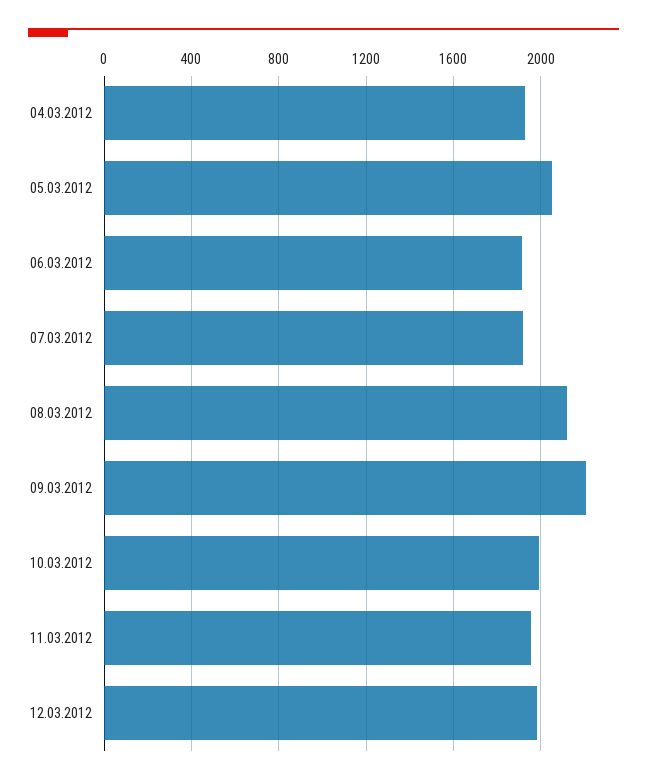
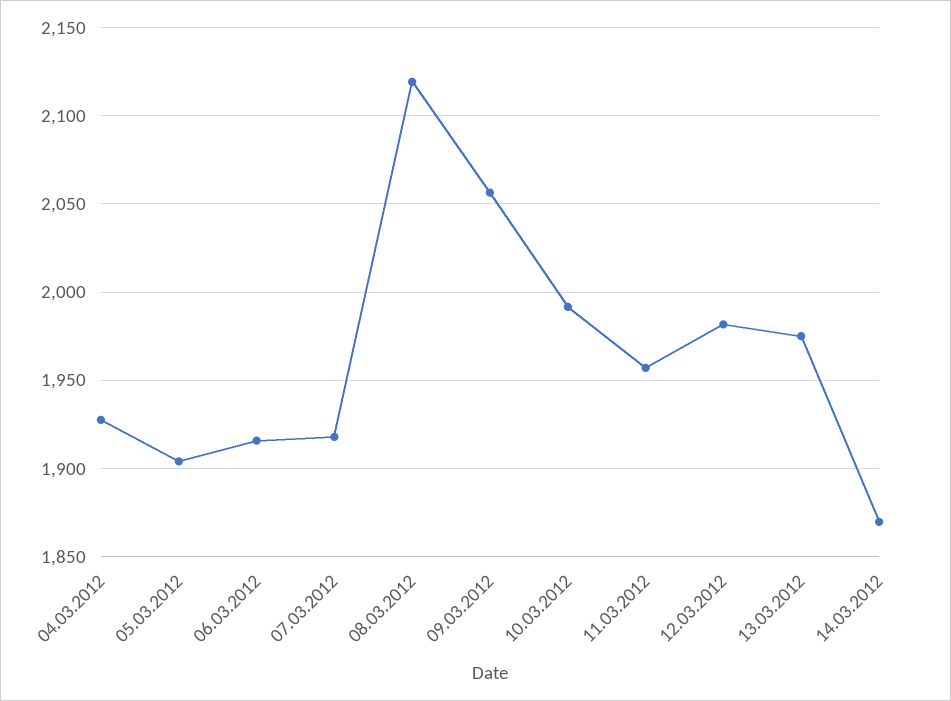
05.03.2012: 2050 -> 1905
09.03.2012: 2200 -> 2055
13.03.2012: none -> 1975
14.03.2012: none -> 1870

